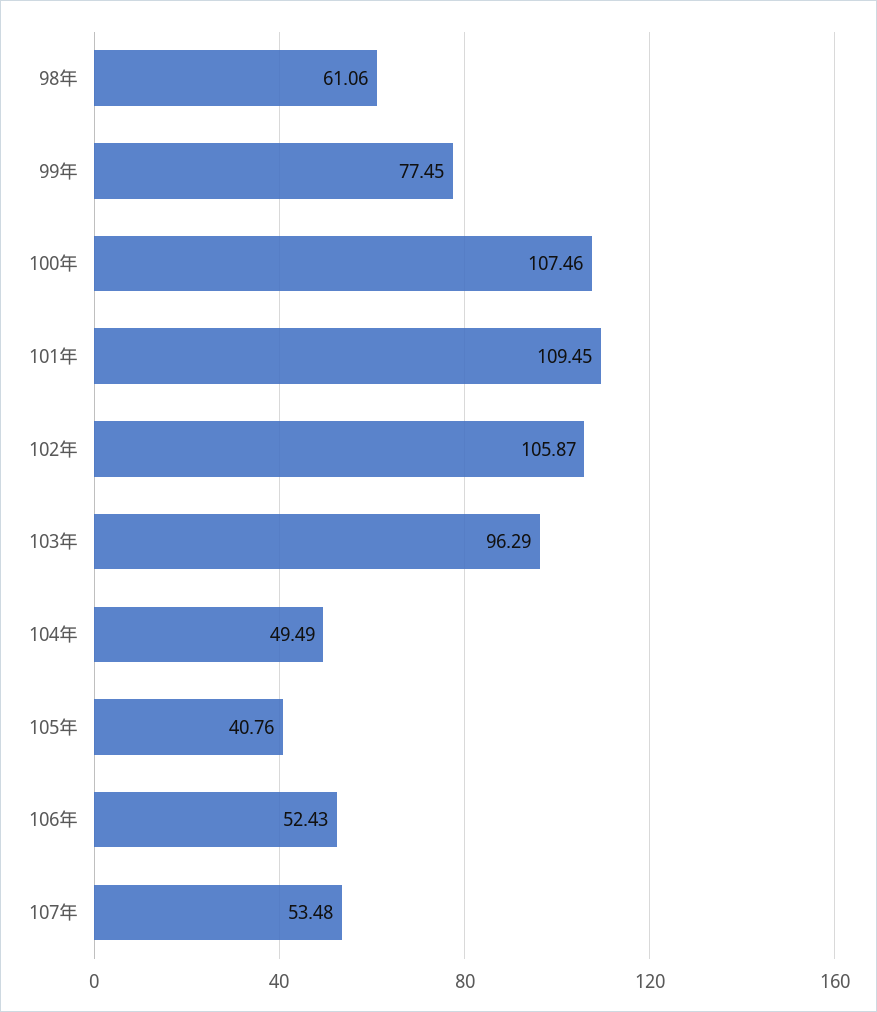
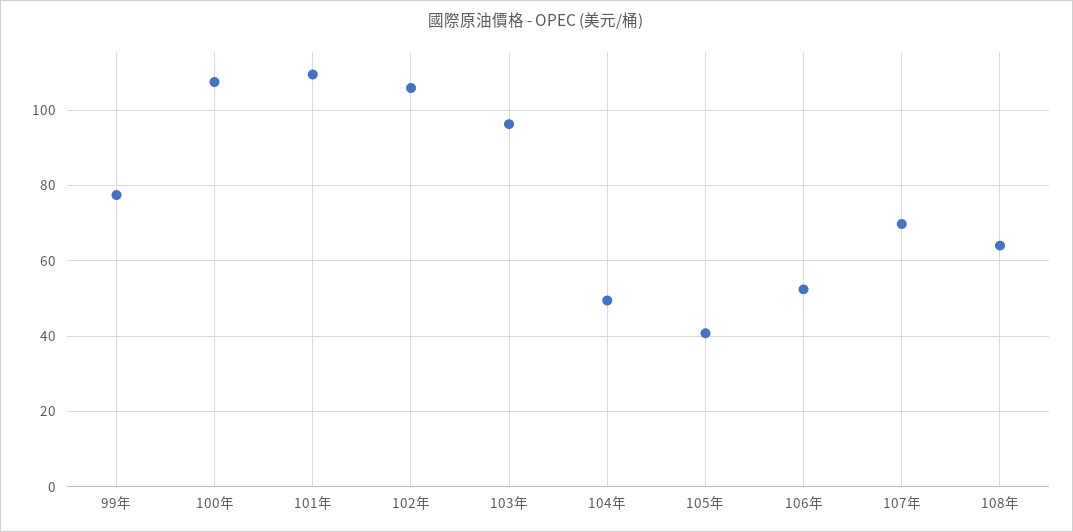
98年: 61.06 -> none
107年: 53.48 -> 70
108年: none -> 64

